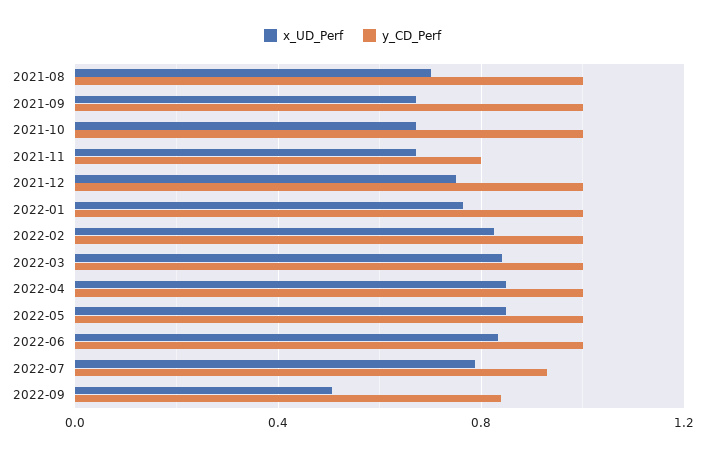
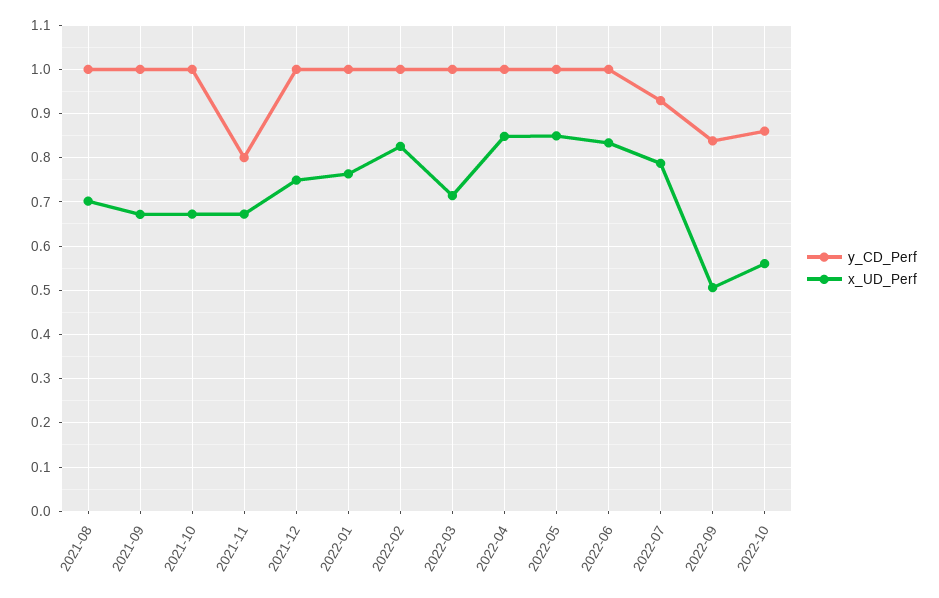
x_UD_Perf, 2022-03: 0.85 -> 0.72
y_CD_Perf, 2022-10: none -> 0.86
x_UD_Perf, 2022-10: none -> 0.56

